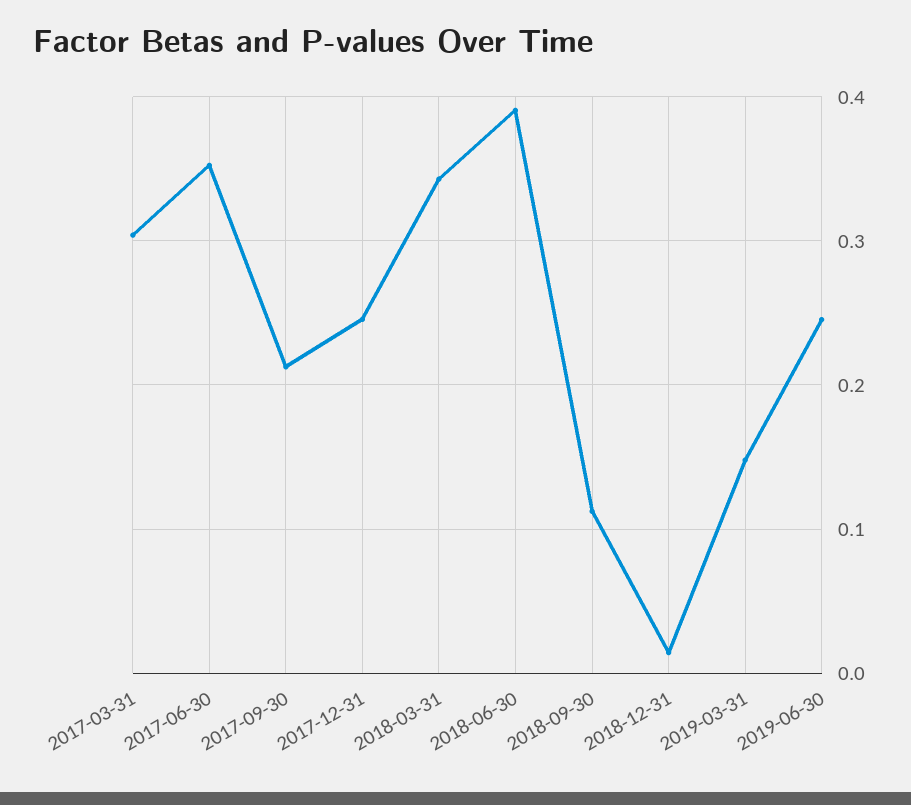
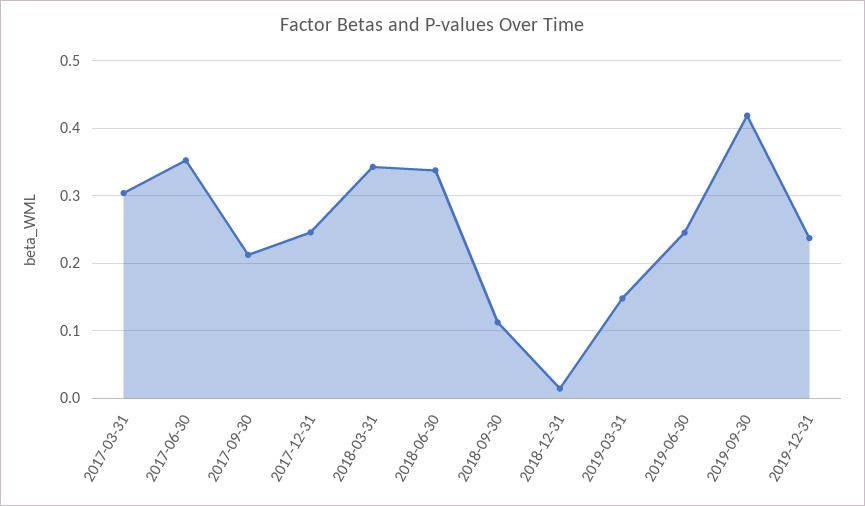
2018-06-30: 0.39 -> 0.34
2019-09-30: none -> 0.42
2019-12-31: none -> 0.24

